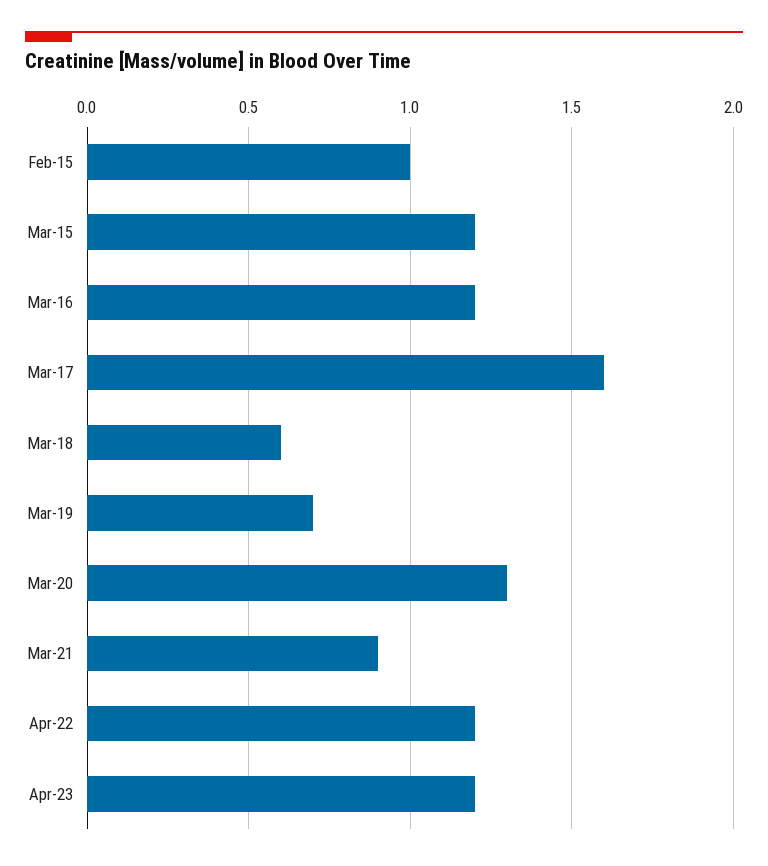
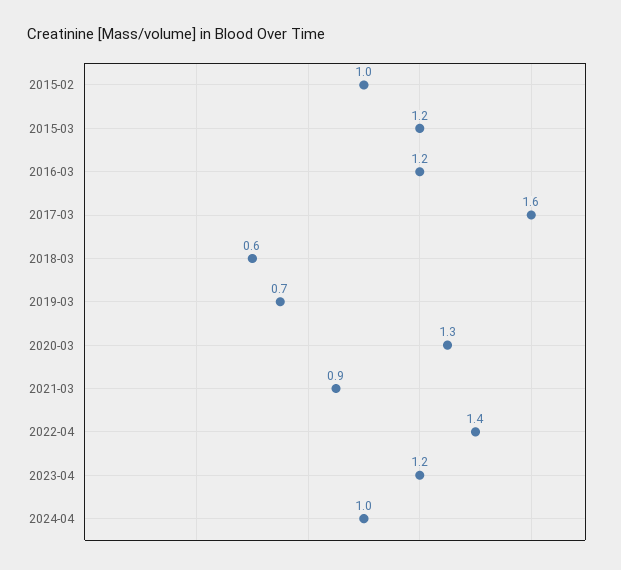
Apr-22: 1.2 -> 1.4
2024-04: none -> 1

